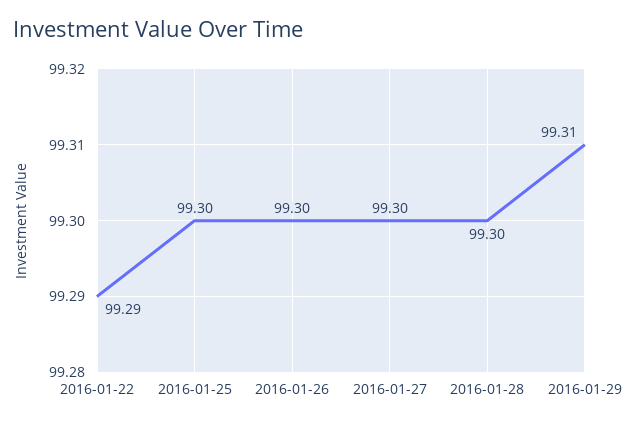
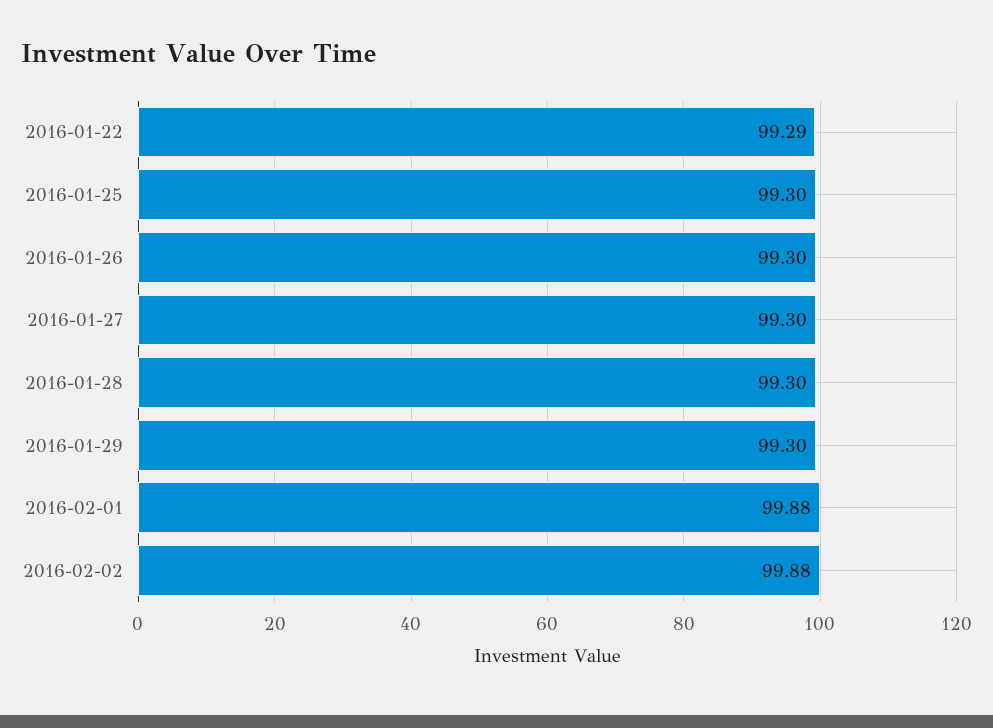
2016-01-29: 99.31 -> 99.3
2016-02-01: none -> 99.88
2016-02-02: none -> 99.88

